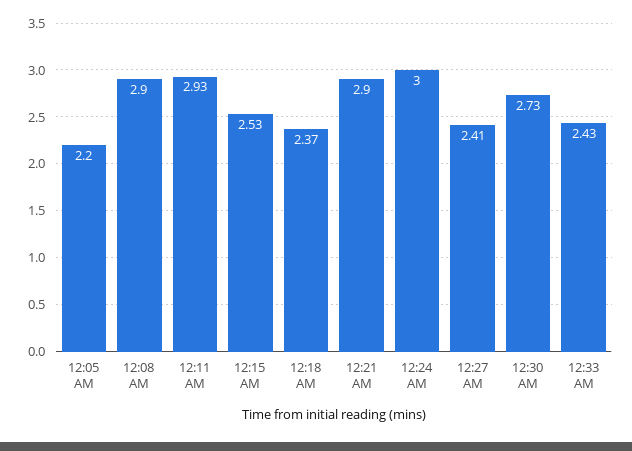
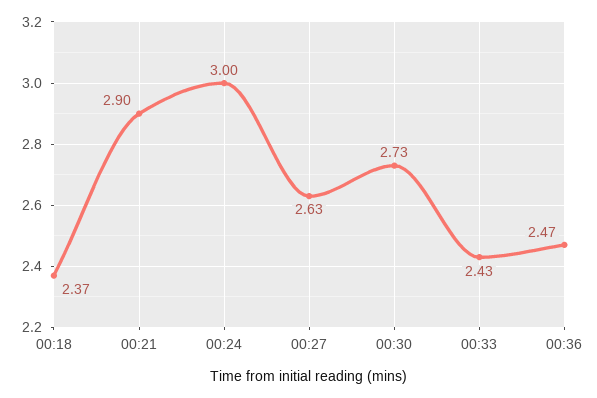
12:05 AM: 2.2 -> none
12:08 AM: 2.9 -> none
12:11 AM: 2.93 -> none
12:15 AM: 2.53 -> none
12:27 AM: 2.41 -> 2.63
00:36: none -> 2.47

